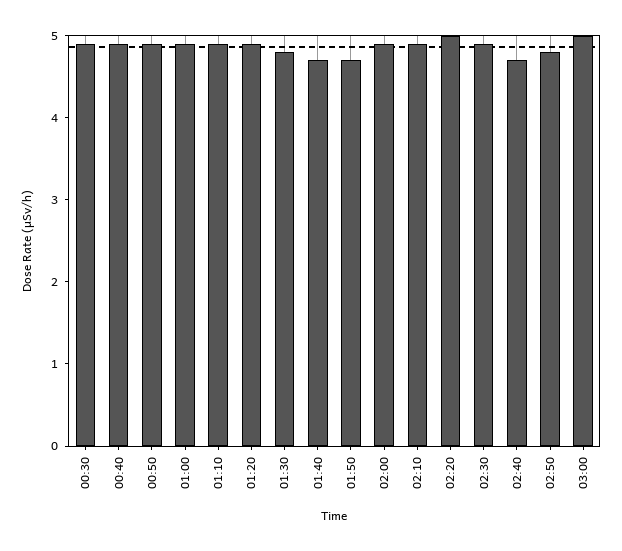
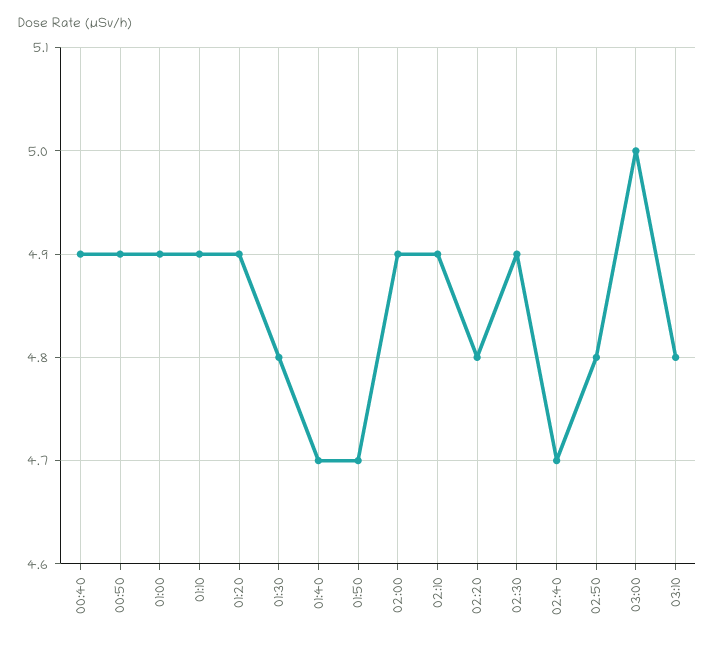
00:30: 4.9 -> none
02:20: 5 -> 4.8
03:10: none -> 4.8

